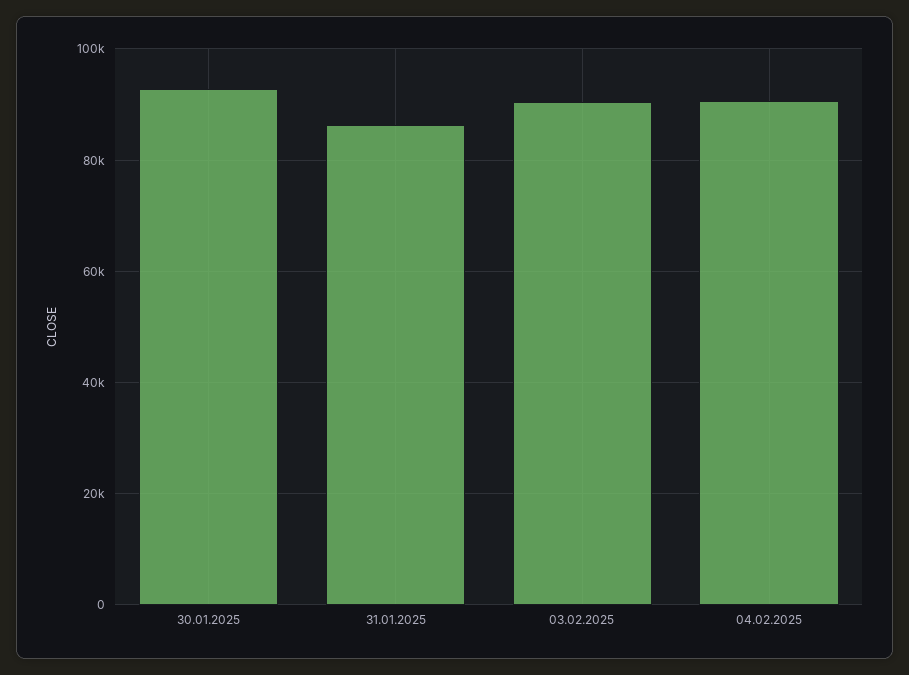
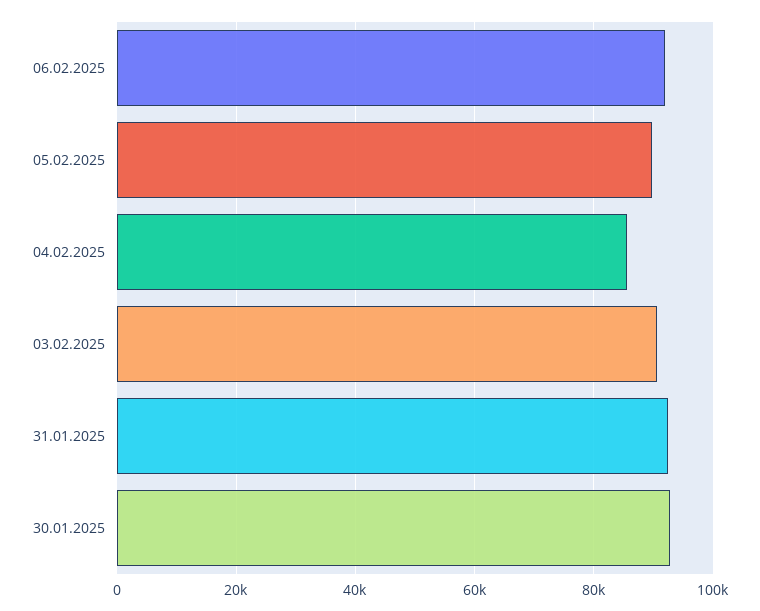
31.01.2025: 86000 -> 92000
04.02.2025: 90000 -> 86000
06.02.2025: none -> 92000
05.02.2025: none -> 90000

